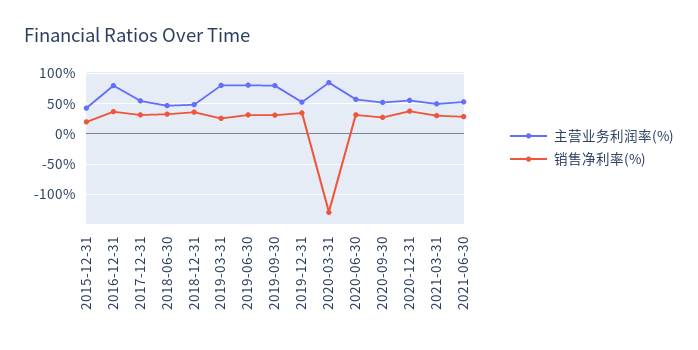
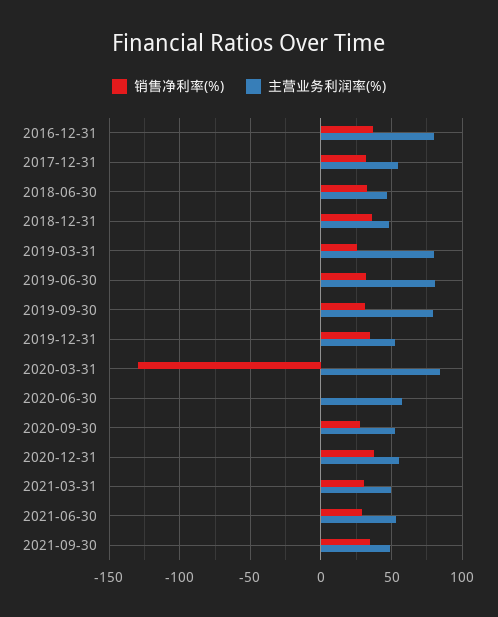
主营业务利润率(%), 2015-12-31: 40 -> none
销售净利率(%), 2015-12-31: 20 -> none
销售净利率(%), 2020-06-30: 30 -> 0
销售净利率(%), 2021-09-30: none -> 35
主营业务利润率(%), 2021-09-30: none -> 50

